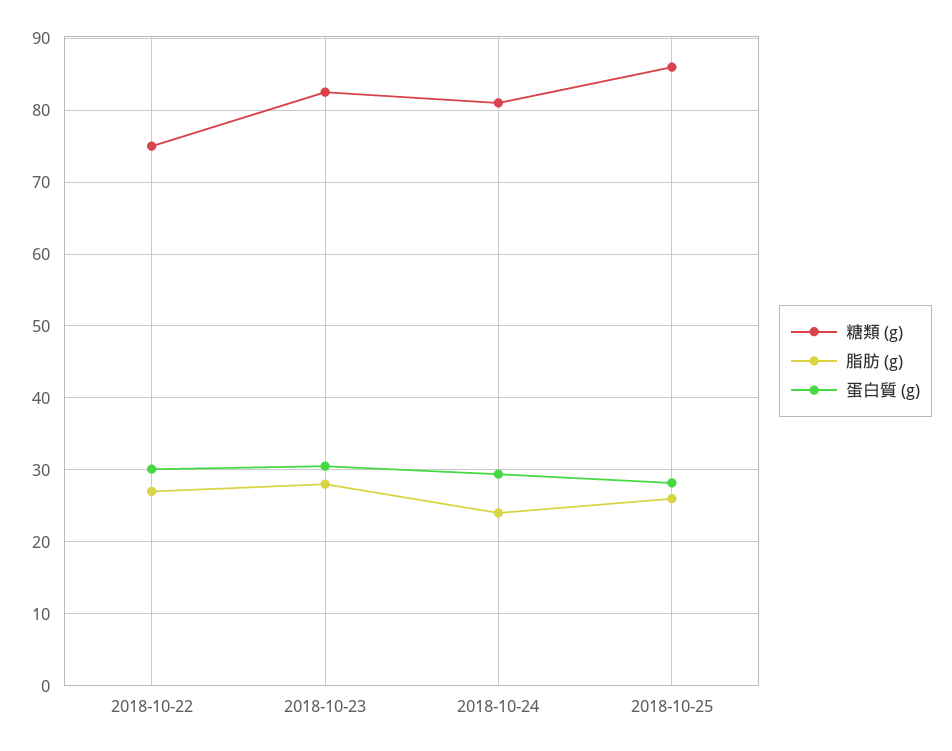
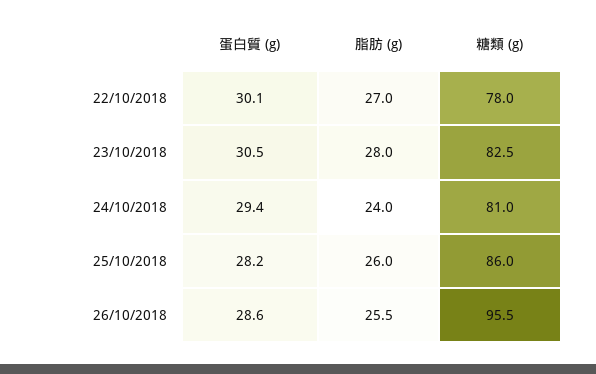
糖類 (g), 2018-10-22: 75 -> 78
蛋白質 (g), 26/10/2018: none -> 28.6
脂肪 (g), 26/10/2018: none -> 25.5
糖類 (g), 26/10/2018: none -> 95.5

